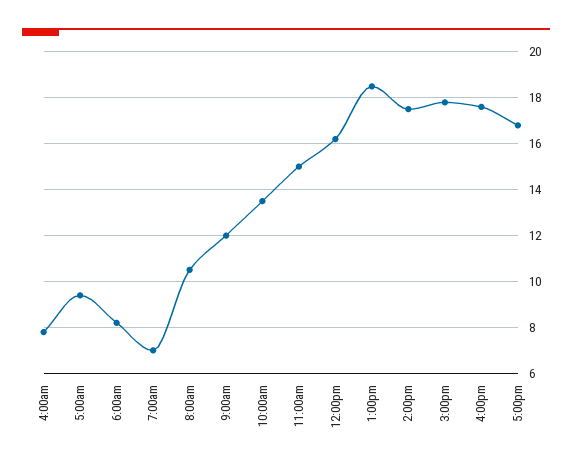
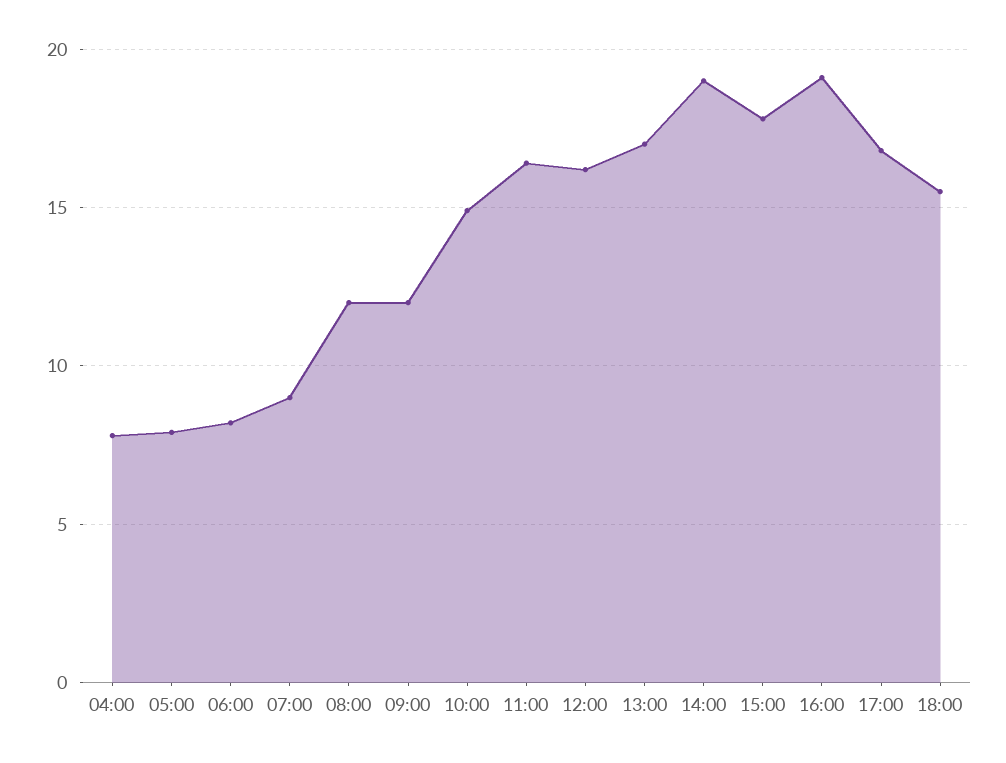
5:00am: 9.5 -> 8
7:00am: 7 -> 9
8:00am: 10.5 -> 12
10:00am: 13.5 -> 15
11:00am: 15 -> 16.5
1:00pm: 18.5 -> 17
2:00pm: 17.5 -> 19
4:00pm: 17.5 -> 19
18:00: none -> 15.5

